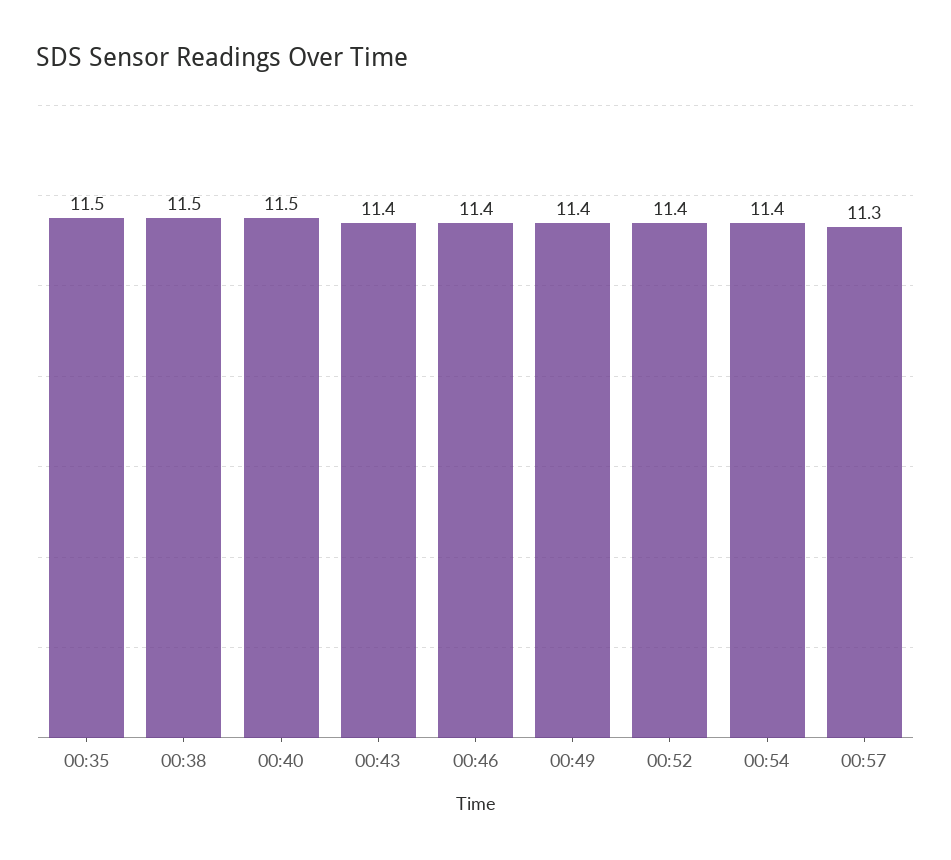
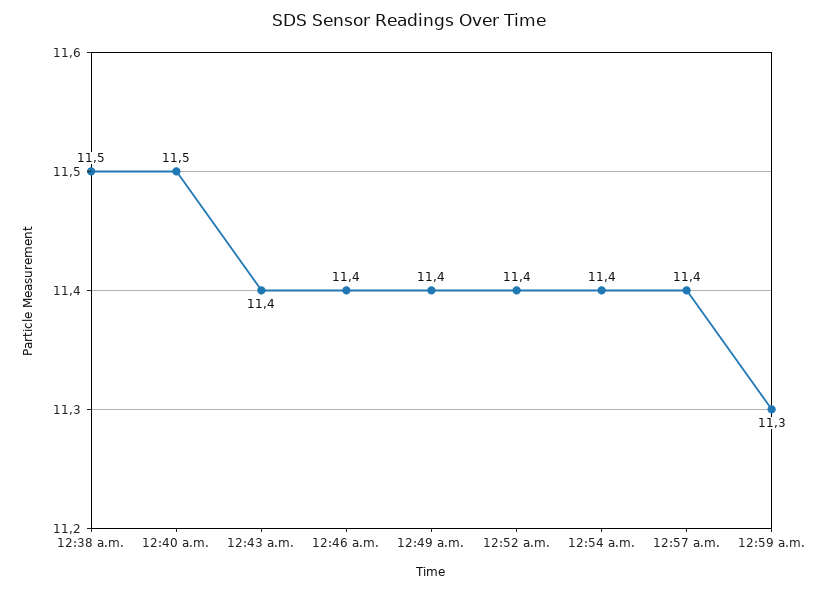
00:35: 11.5 -> none
00:57: 11.3 -> 11.4
12:59 a.m.: none -> 11.3

